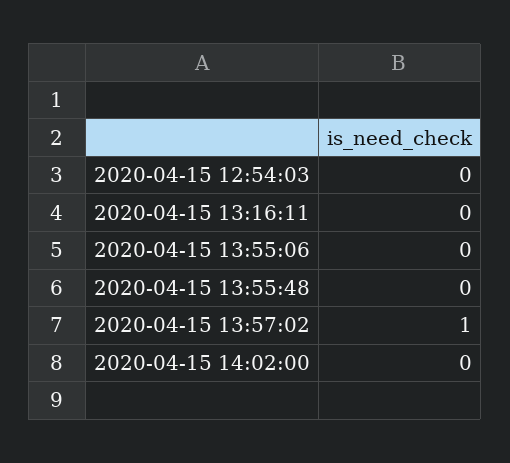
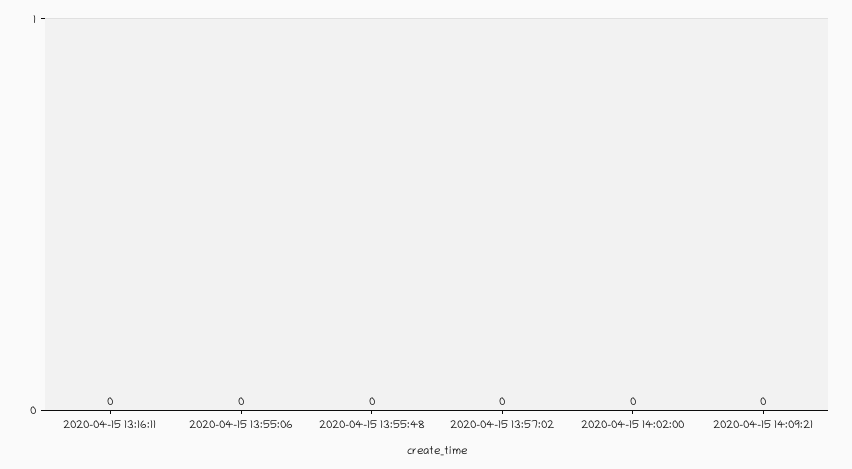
2020-04-15 12:54:03: 0 -> none
2020-04-15 13:57:02: 1 -> 0
2020-04-15 14:09:21: none -> 0

